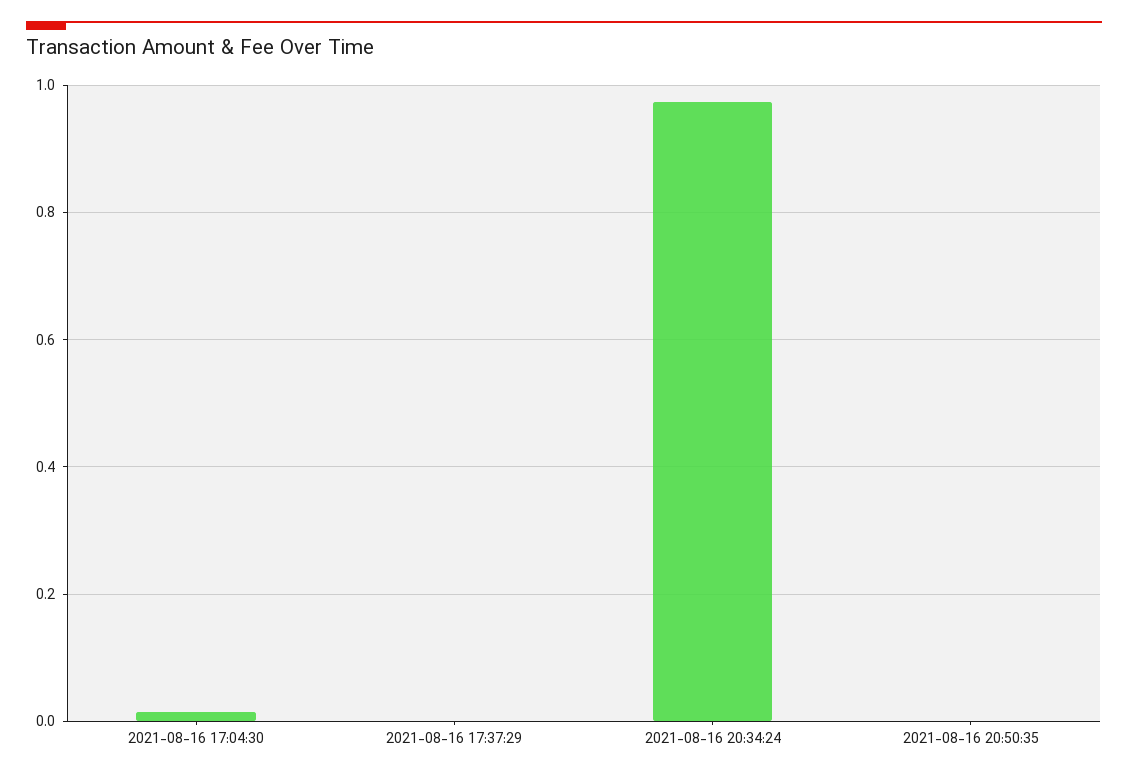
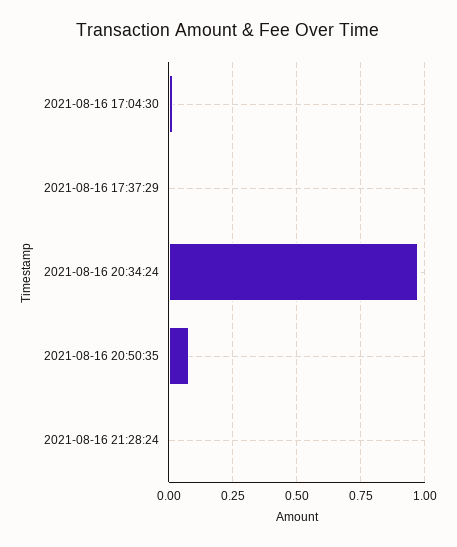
2021-08-16 20:50:35: 0 -> 0.075
2021-08-16 21:28:24: none -> 0

